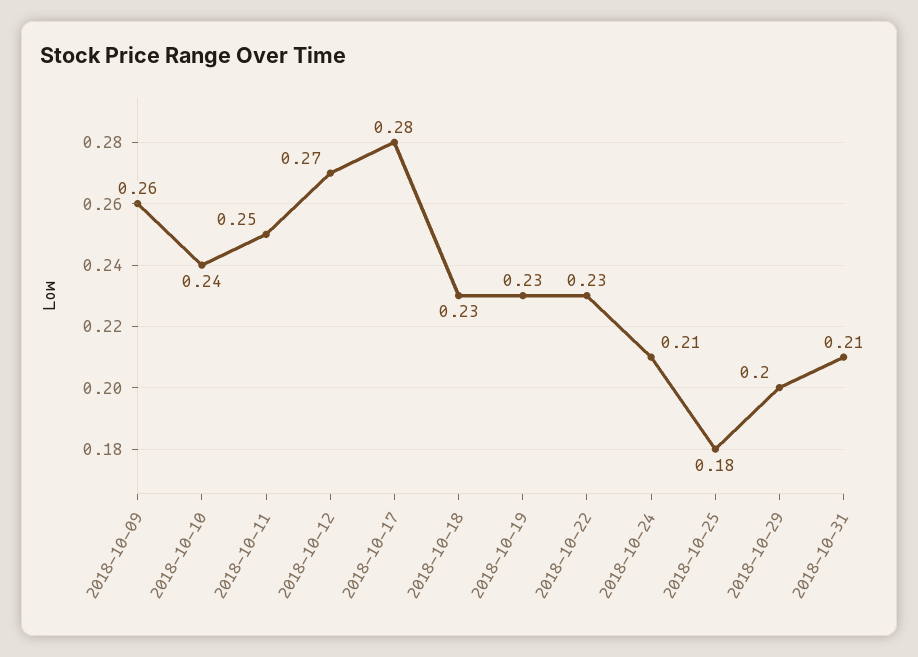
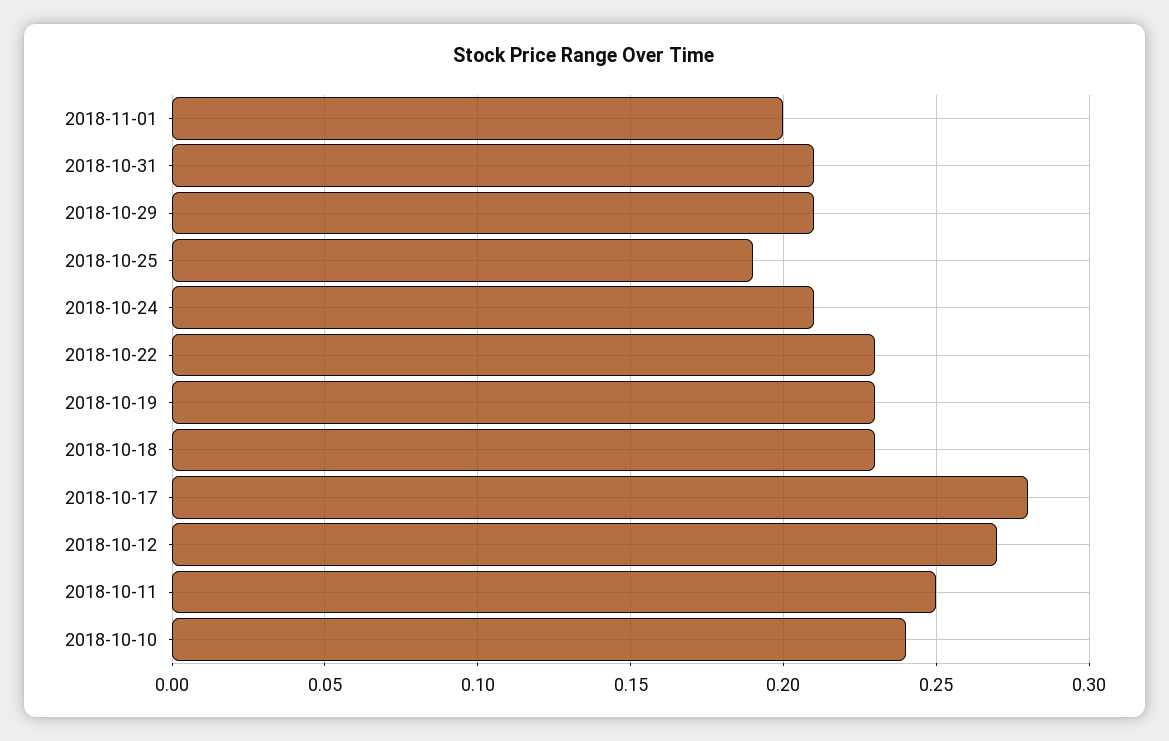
2018-10-09: 0.26 -> none
2018-10-25: 0.18 -> 0.19
2018-10-29: 0.2 -> 0.21
2018-11-01: none -> 0.2

